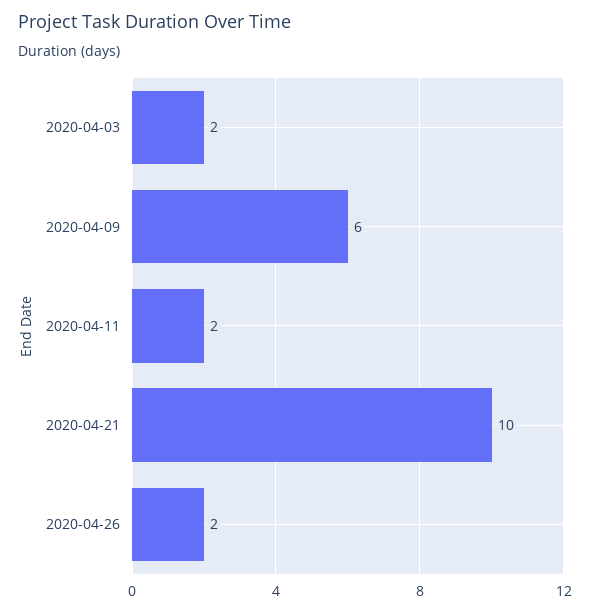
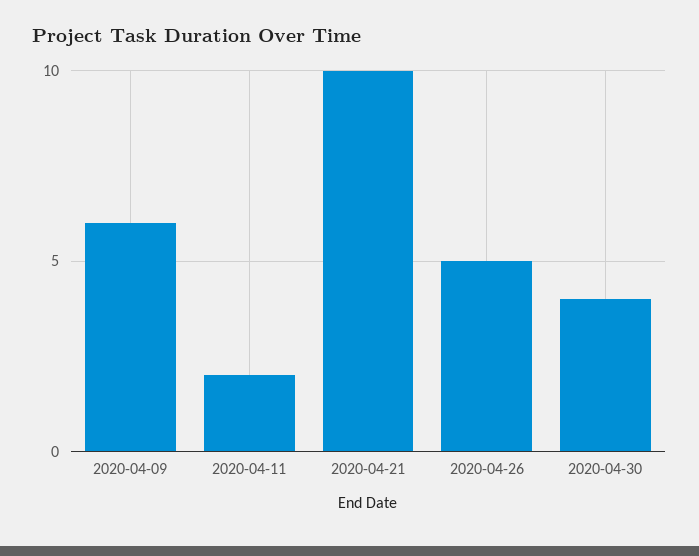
2020-04-03: 2 -> none
2020-04-26: 2 -> 5
2020-04-30: none -> 4

